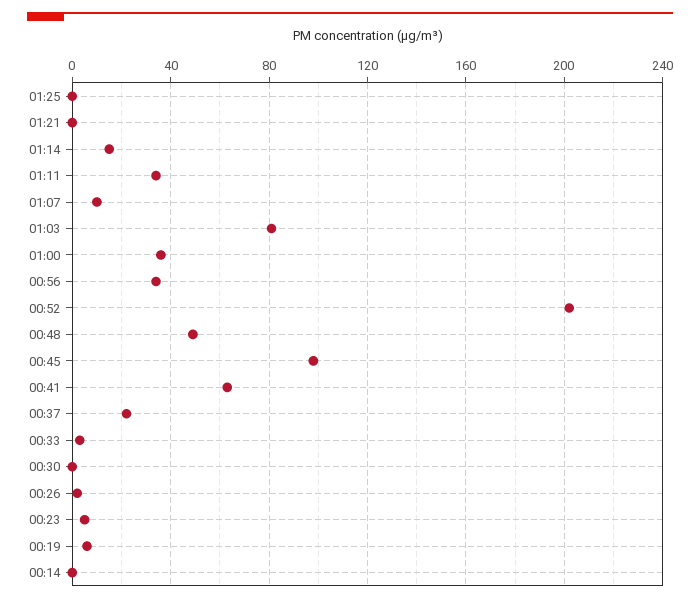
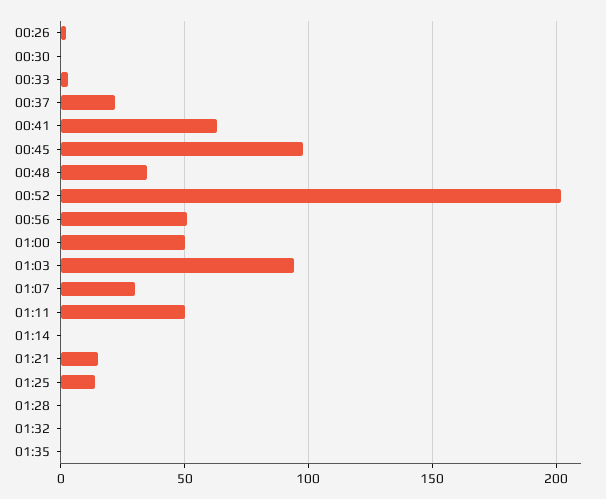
01:25: 0 -> 15
01:21: 0 -> 15
01:14: 15 -> 0
01:11: 35 -> 50
01:07: 10 -> 30
01:03: 80 -> 95
01:00: 35 -> 50
00:56: 35 -> 50
00:48: 50 -> 35
00:23: 5 -> none
00:19: 5 -> none
00:14: 0 -> none
01:28: none -> 0
01:32: none -> 0
01:35: none -> 0

